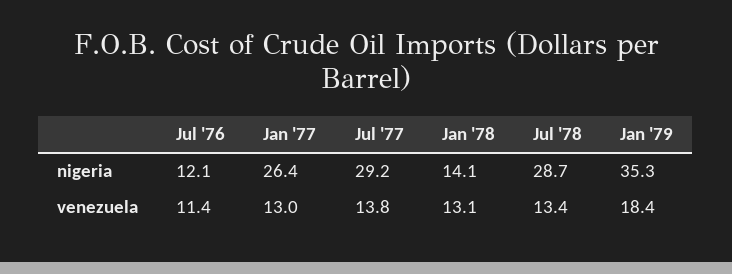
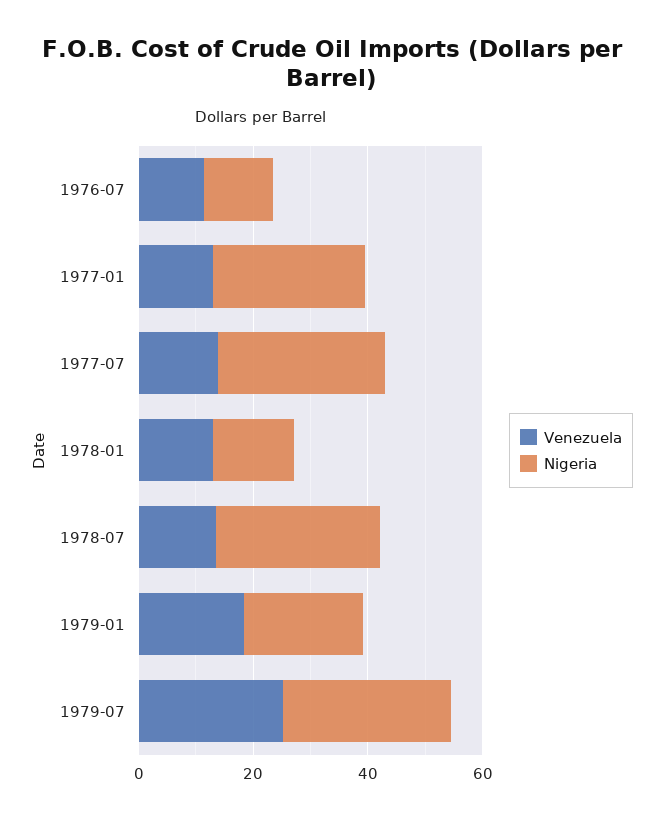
nigeria, Jan '79: 35.3 -> 20
venezuela, 1979-07: none -> 25
nigeria, 1979-07: none -> 30

